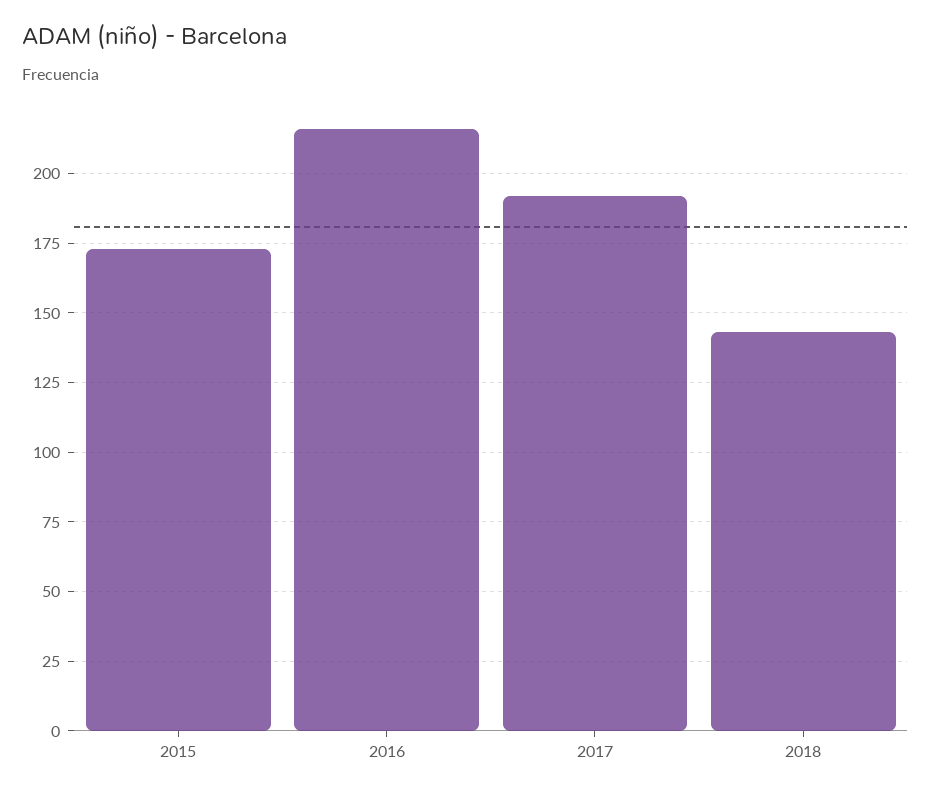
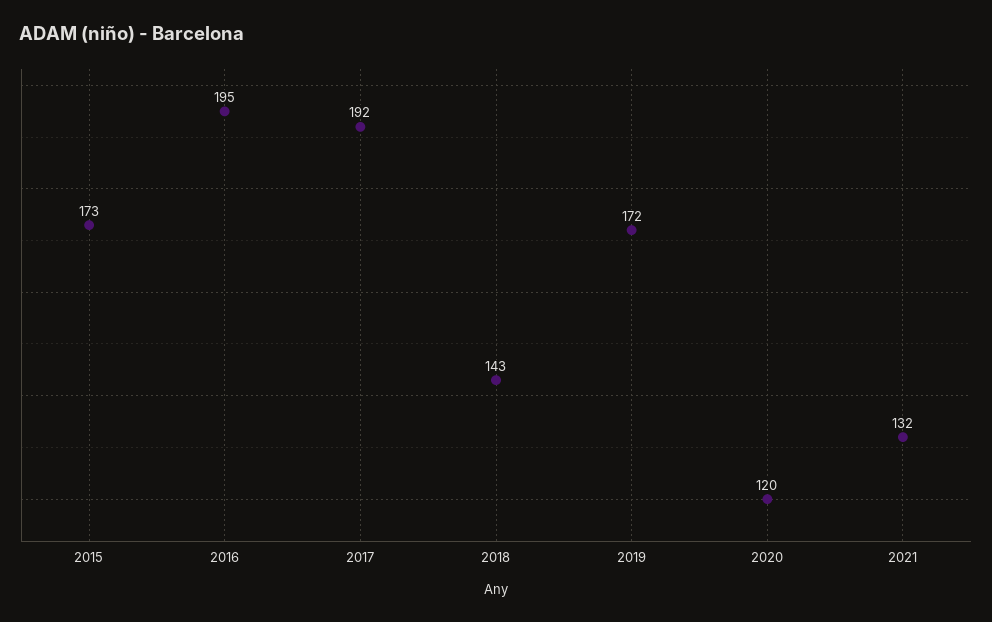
2016: 215 -> 195
2019: none -> 172
2020: none -> 120
2021: none -> 132

